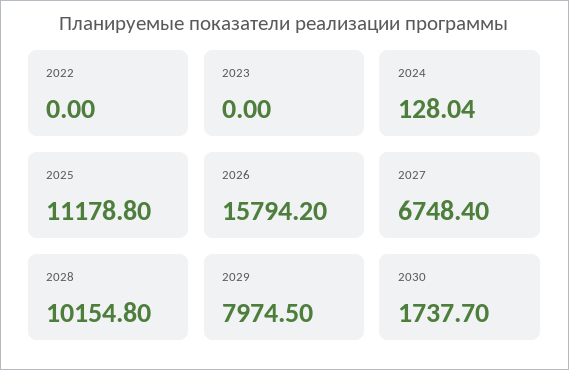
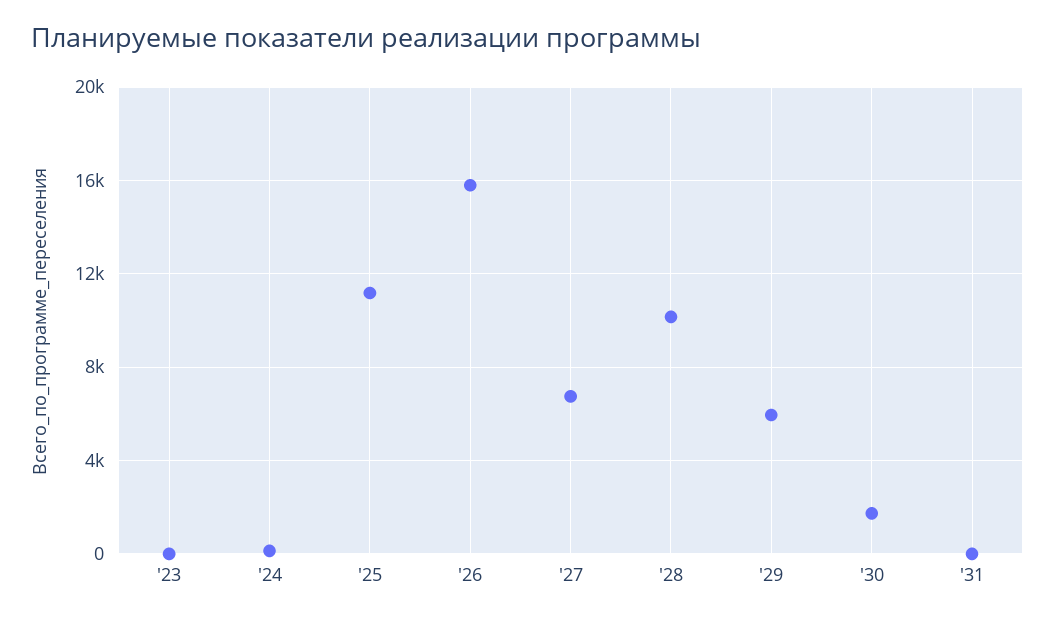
2022: 0 -> none
2029: 7974.5 -> 6000
'31: none -> 0

